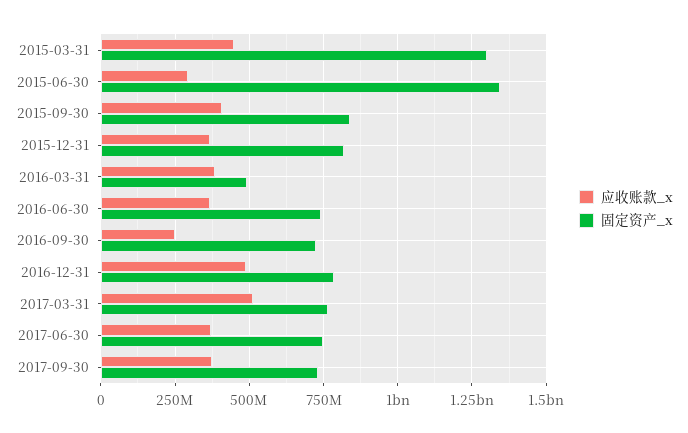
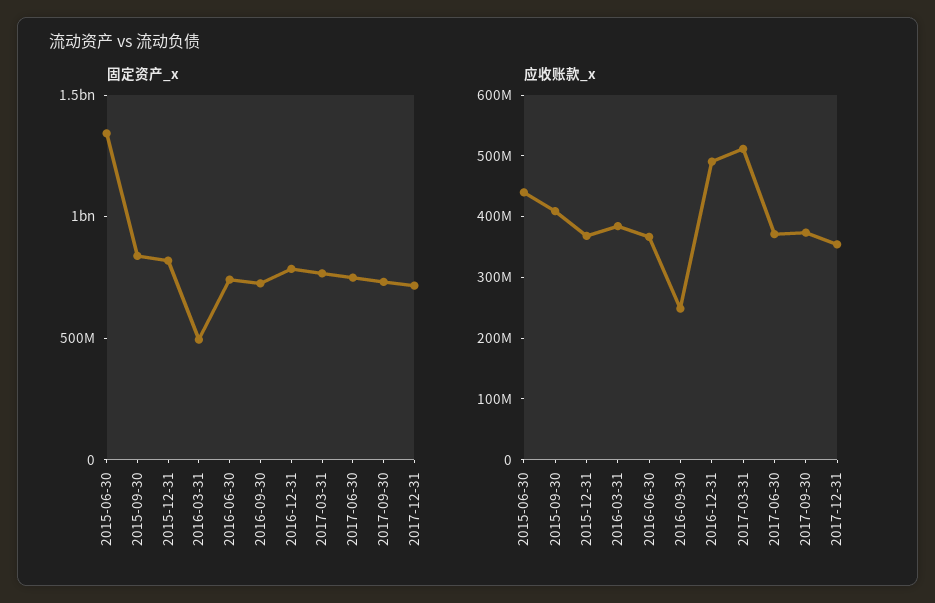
应收账款_x, 2015-03-31: 450000000 -> none
固定资产_x, 2015-03-31: 1300000000 -> none
应收账款_x, 2015-06-30: 300000000 -> 440000000
固定资产_x, 2017-12-31: none -> 700000000
应收账款_x, 2017-12-31: none -> 360000000

